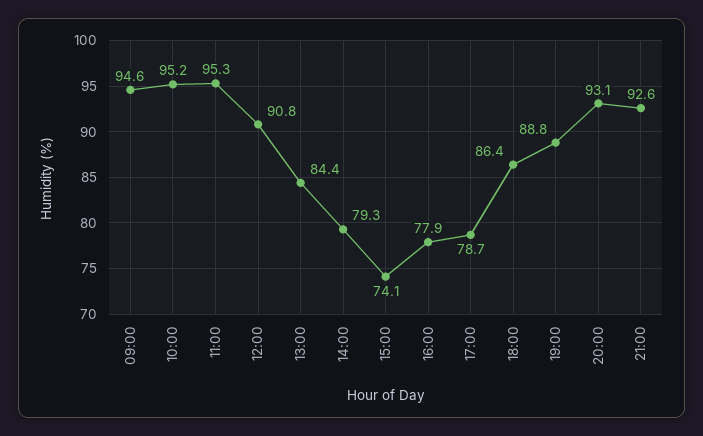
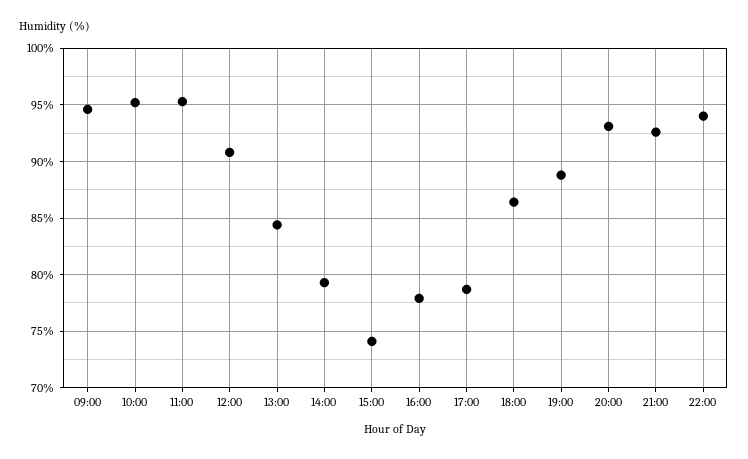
22:00: none -> 94

